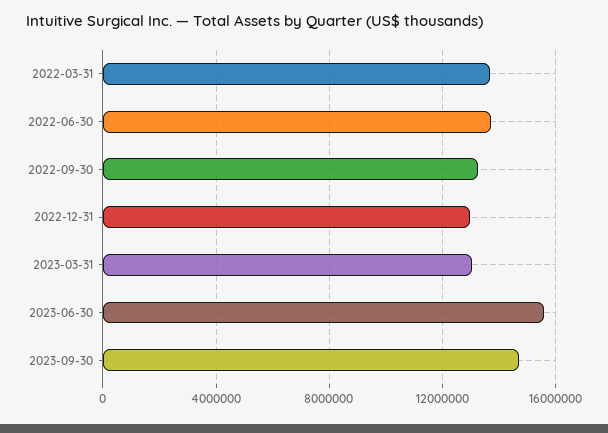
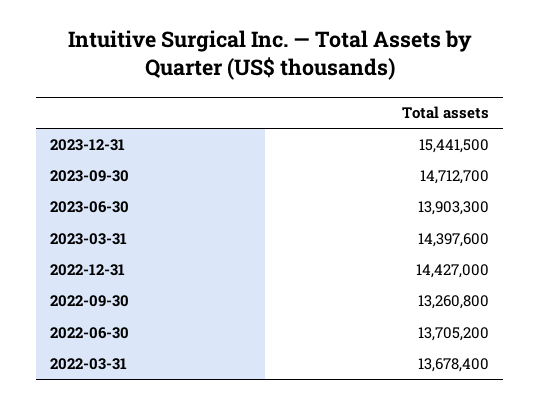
2022-12-31: 13000000 -> 14427000
2023-03-31: 13000000 -> 14397600
2023-06-30: 15500000 -> 13903300
2023-12-31: none -> 15441500

